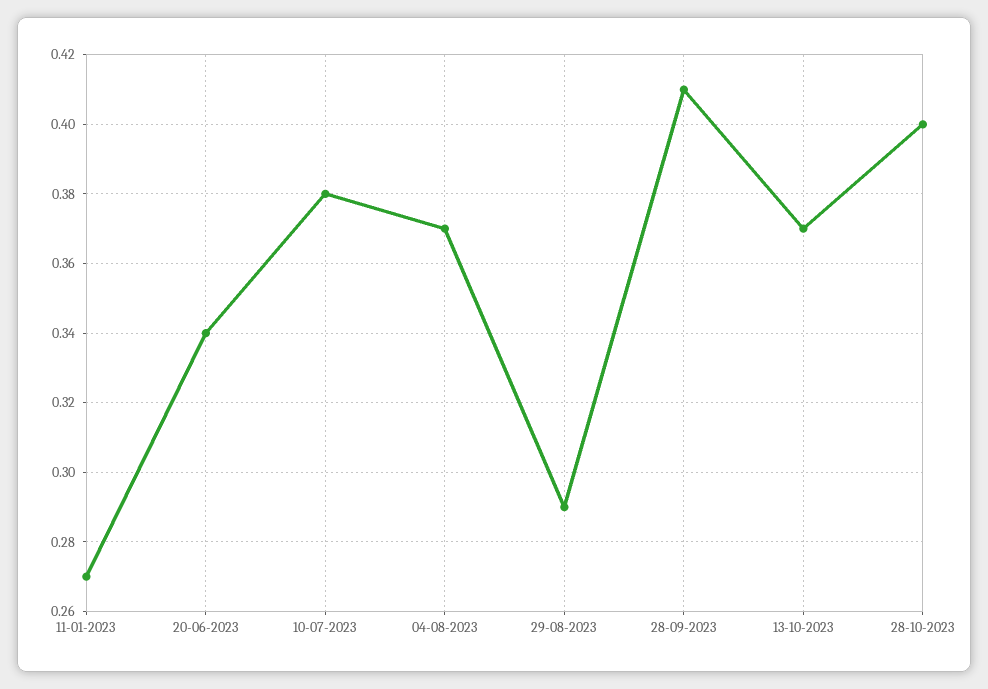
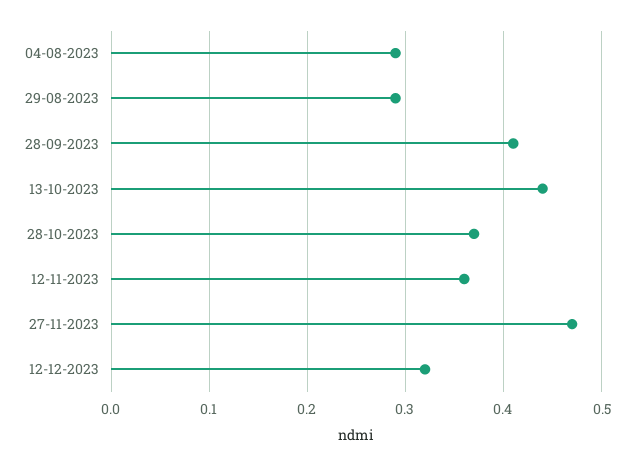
11-01-2023: 0.27 -> none
20-06-2023: 0.34 -> none
10-07-2023: 0.38 -> none
04-08-2023: 0.37 -> 0.29
13-10-2023: 0.37 -> 0.44
28-10-2023: 0.4 -> 0.37
12-11-2023: none -> 0.36
27-11-2023: none -> 0.47
12-12-2023: none -> 0.32

